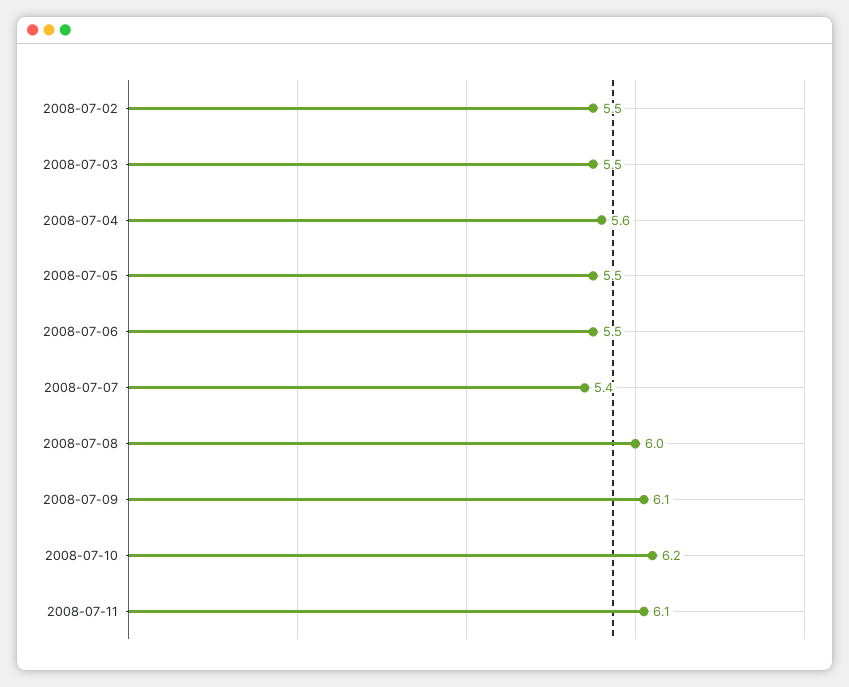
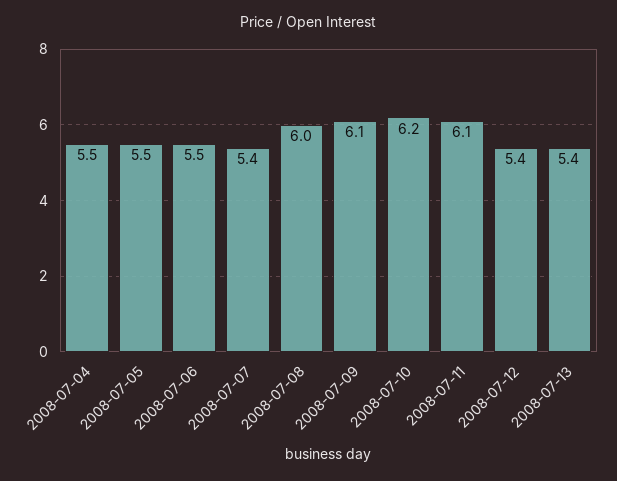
2008-07-02: 5.5 -> none
2008-07-03: 5.5 -> none
2008-07-04: 5.6 -> 5.5
2008-07-12: none -> 5.4
2008-07-13: none -> 5.4

